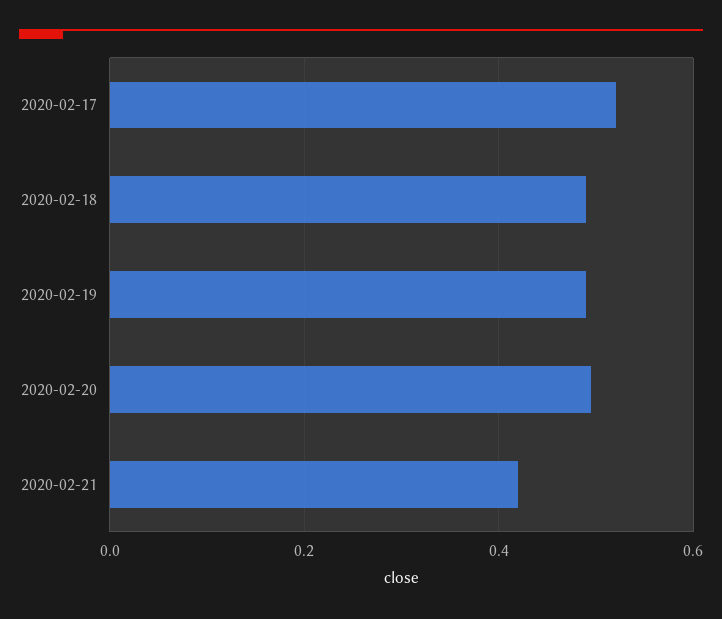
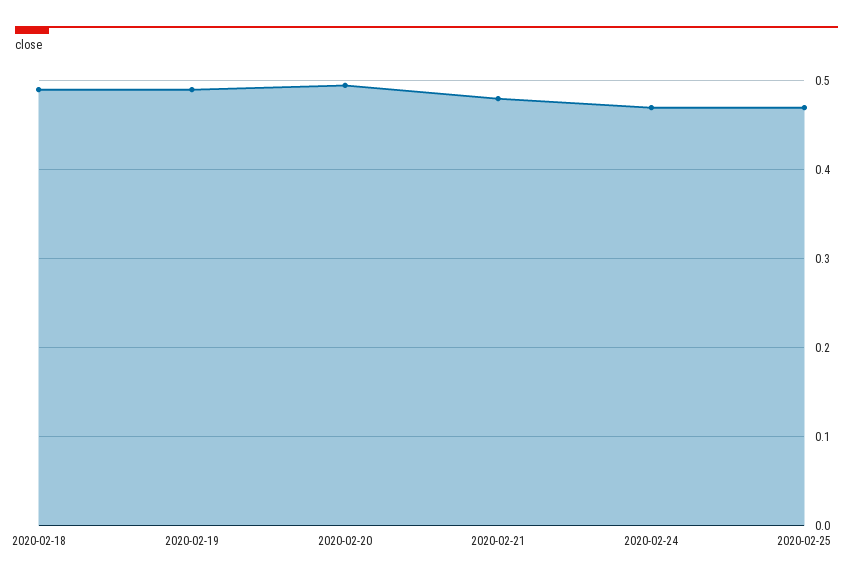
2020-02-17: 0.52 -> none
2020-02-21: 0.42 -> 0.48
2020-02-24: none -> 0.47
2020-02-25: none -> 0.47

